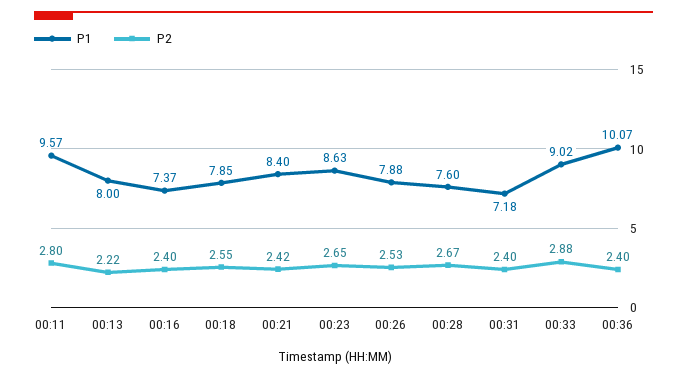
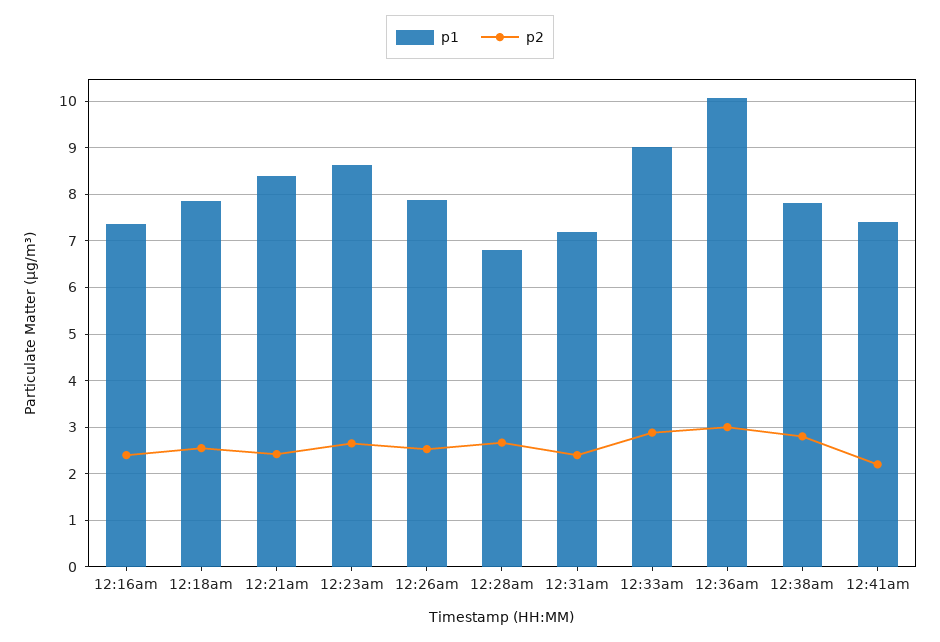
P1, 00:11: 9.57 -> none
P2, 00:11: 2.8 -> none
P1, 00:13: 8 -> none
P2, 00:13: 2.22 -> none
P1, 00:28: 7.6 -> 6.8
P2, 00:36: 2.4 -> 3
P1, 12:38am: none -> 7.8
P2, 12:38am: none -> 2.8
P1, 12:41am: none -> 7.4
P2, 12:41am: none -> 2.2

